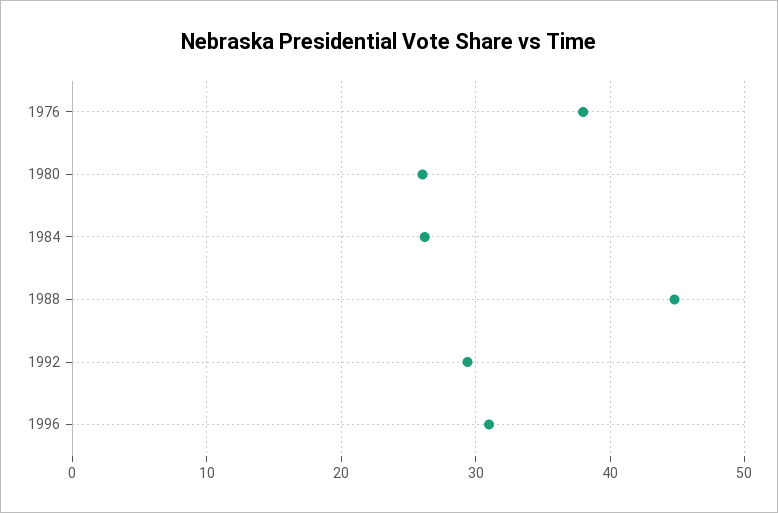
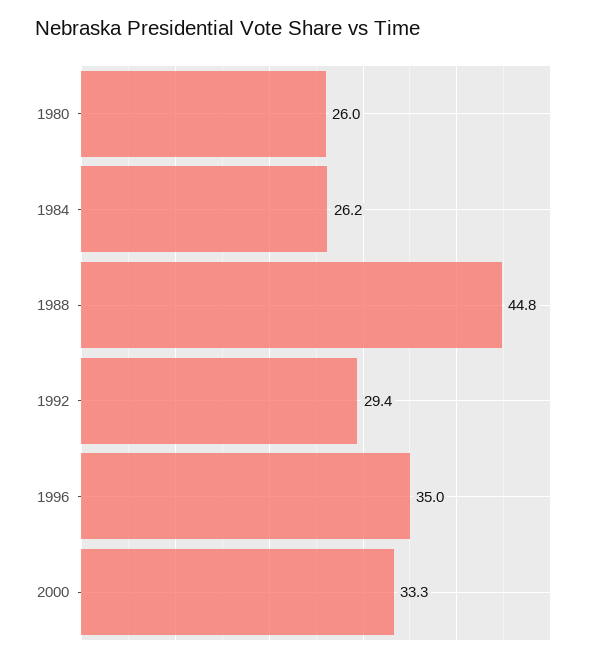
1976: 38 -> none
1996: 31 -> 35
2000: none -> 33.3

